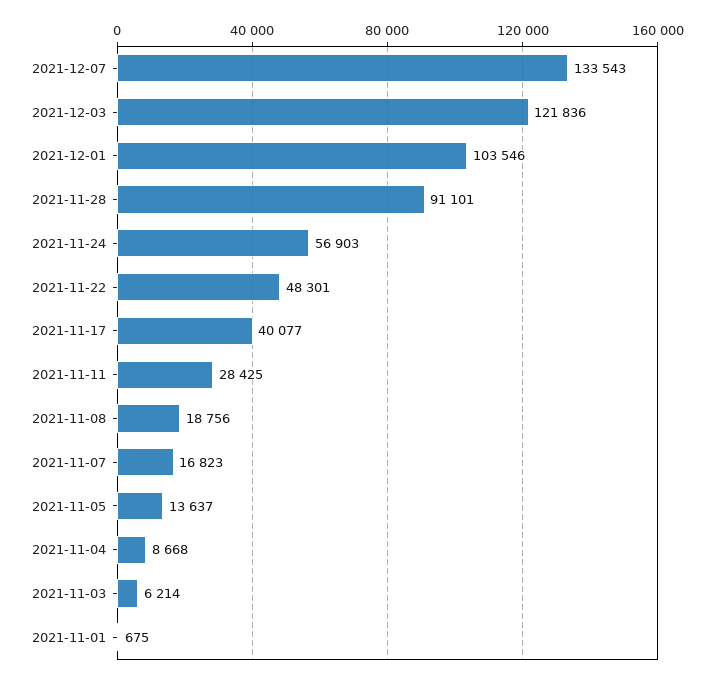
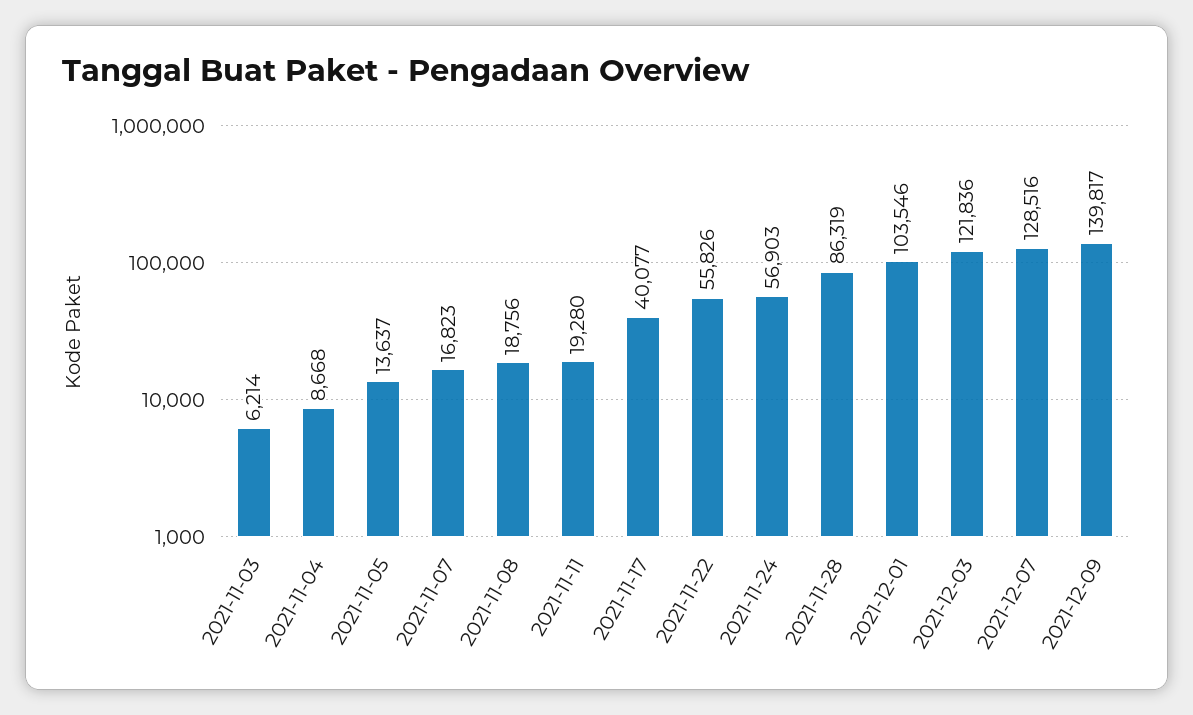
2021-12-07: 133543 -> 128516
2021-11-28: 91101 -> 86319
2021-11-22: 48301 -> 55826
2021-11-11: 28425 -> 19280
2021-11-01: 675 -> none
2021-12-09: none -> 139817

